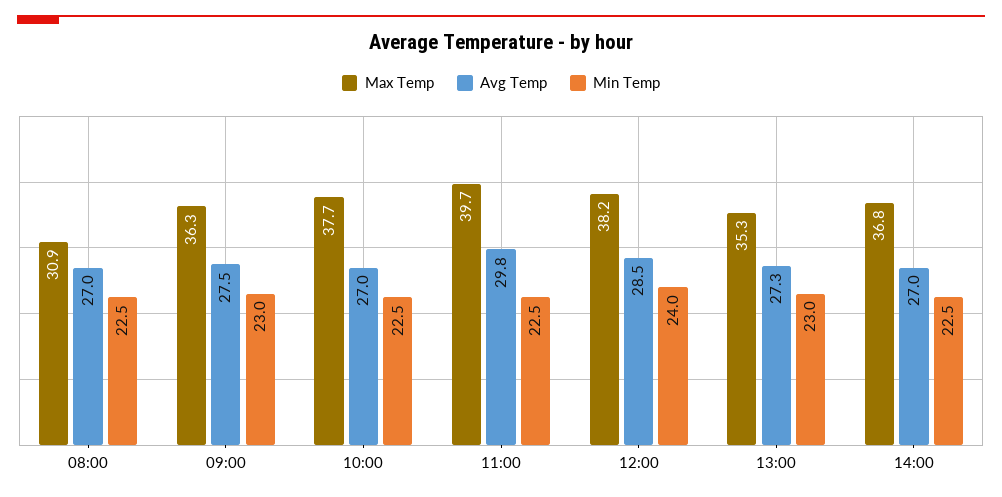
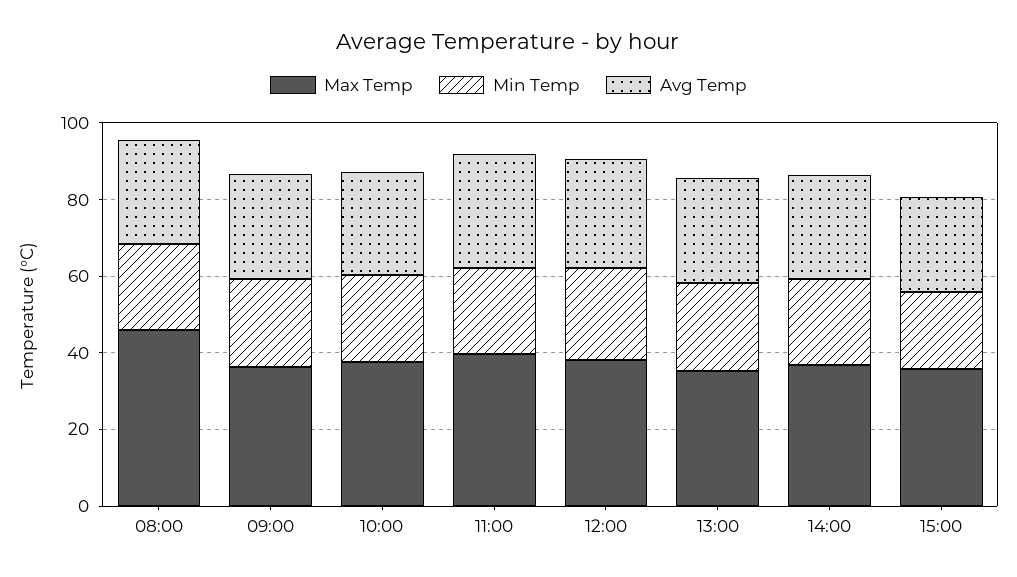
Max Temp, 08:00: 30.9 -> 45
Max Temp, 15:00: none -> 35
Min Temp, 15:00: none -> 20
Avg Temp, 15:00: none -> 25

